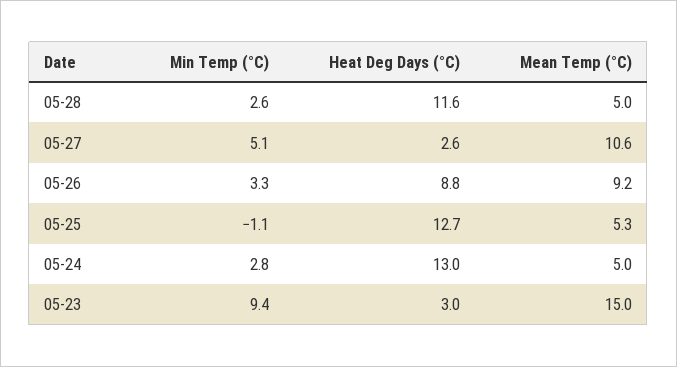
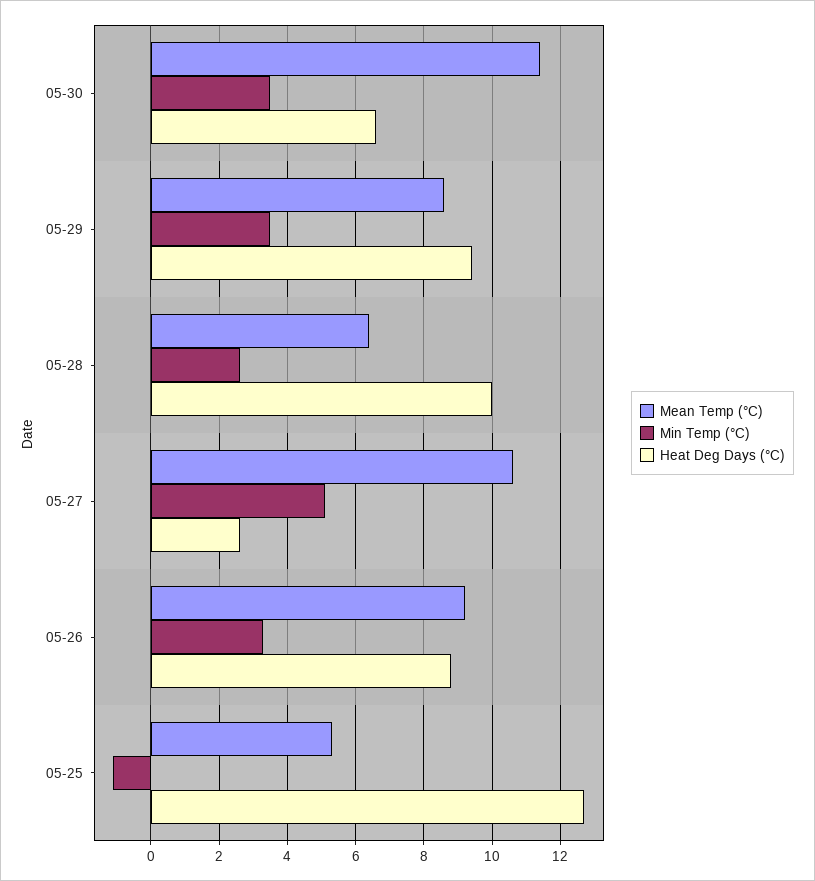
Heat Deg Days (°C), 05-28: 11.6 -> 10
Mean Temp (°C), 05-28: 5 -> 6.5
Min Temp (°C), 05-24: 2.8 -> none
Heat Deg Days (°C), 05-24: 13 -> none
Mean Temp (°C), 05-24: 5 -> none
Min Temp (°C), 05-23: 9.4 -> none
Heat Deg Days (°C), 05-23: 3 -> none
Mean Temp (°C), 05-23: 15 -> none
Mean Temp (°C), 05-30: none -> 11.5
Min Temp (°C), 05-30: none -> 3.5
Heat Deg Days (°C), 05-30: none -> 6.5
Mean Temp (°C), 05-29: none -> 8.5
Min Temp (°C), 05-29: none -> 3.5
Heat Deg Days (°C), 05-29: none -> 9.5

